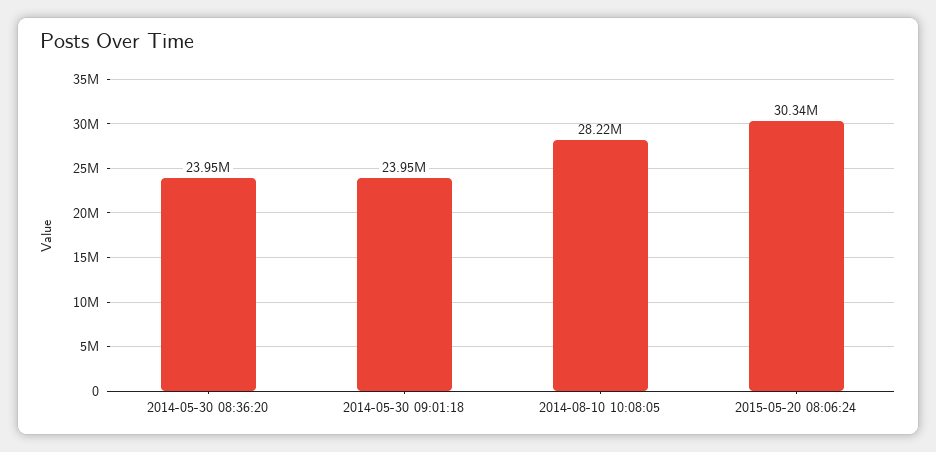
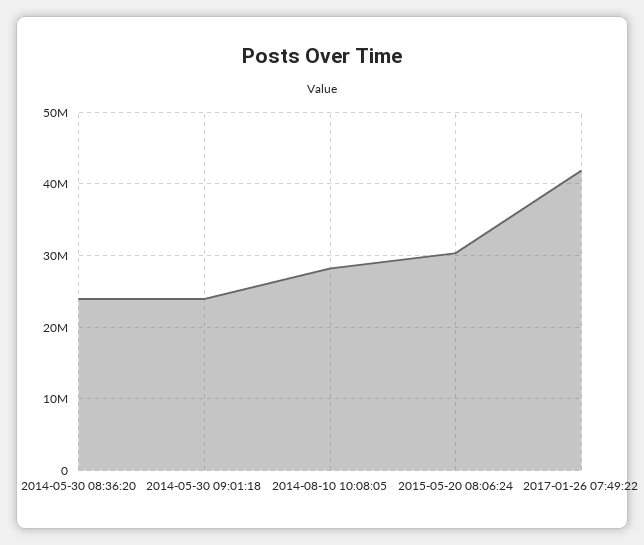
2017-01-26 07:49:22: none -> 42000000

